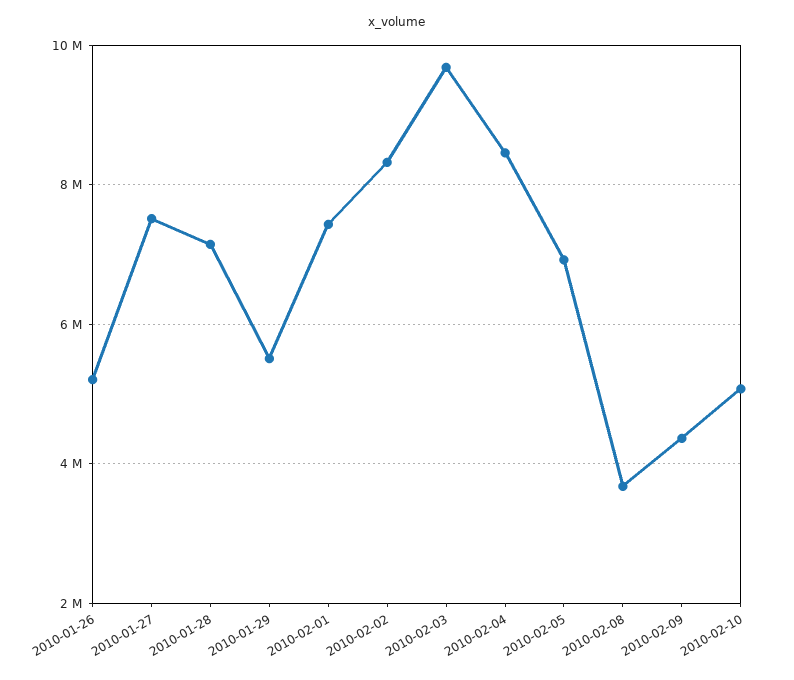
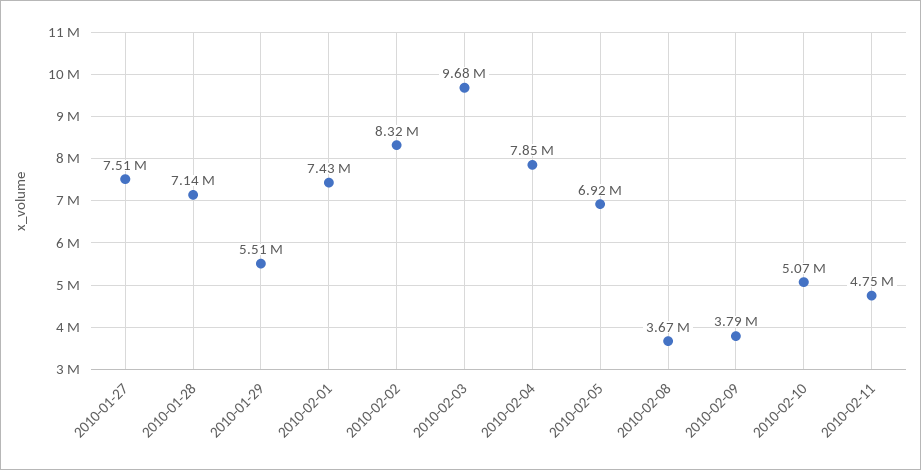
2010-01-26: 5200000 -> none
2010-02-04: 8400000 -> 7850000
2010-02-09: 4400000 -> 3790000
2010-02-11: none -> 4750000

